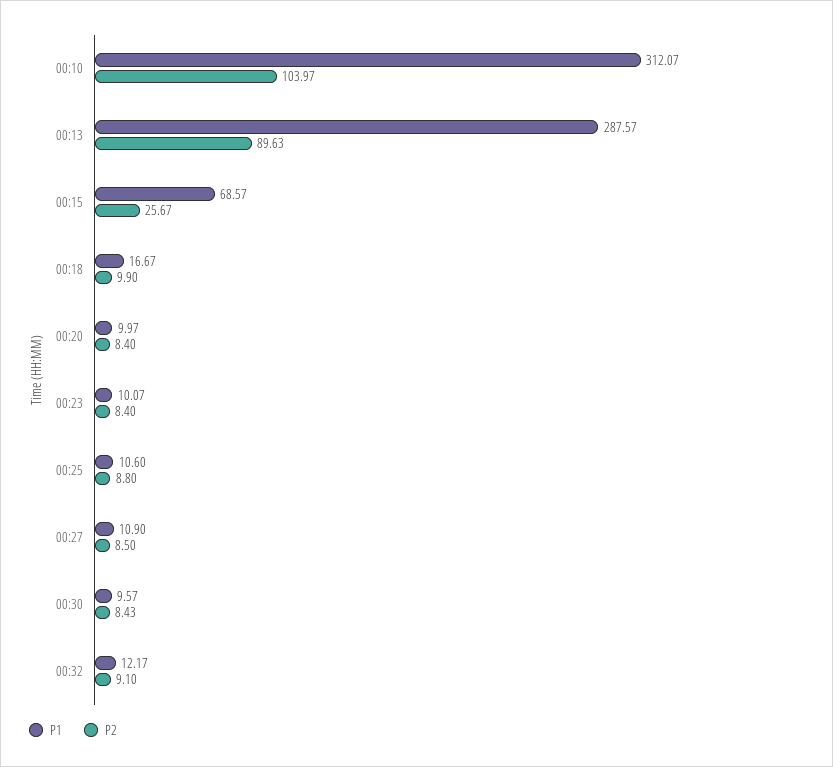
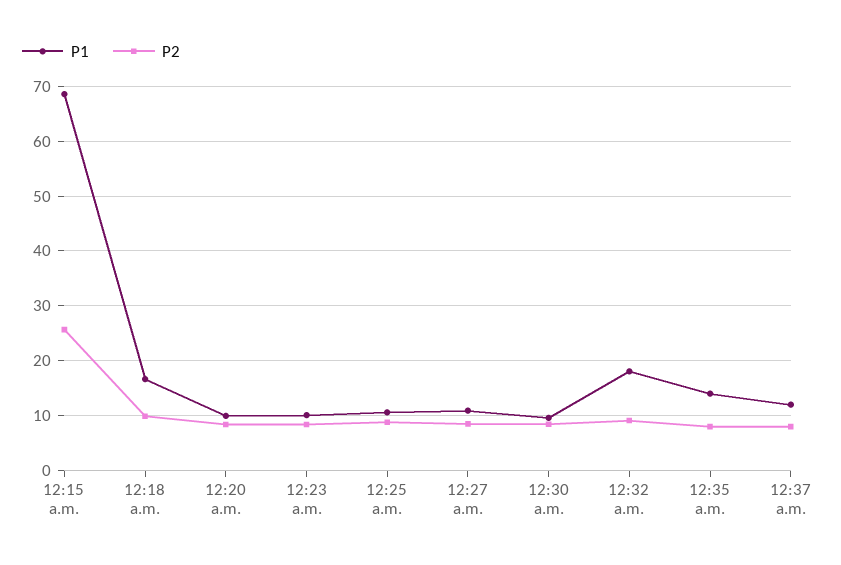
P1, 00:10: 312.07 -> none
P2, 00:10: 103.97 -> none
P1, 00:13: 287.57 -> none
P2, 00:13: 89.63 -> none
P1, 00:32: 12.17 -> 18
P1, 12:35 a.m.: none -> 14
P2, 12:35 a.m.: none -> 8
P1, 12:37 a.m.: none -> 12
P2, 12:37 a.m.: none -> 8

